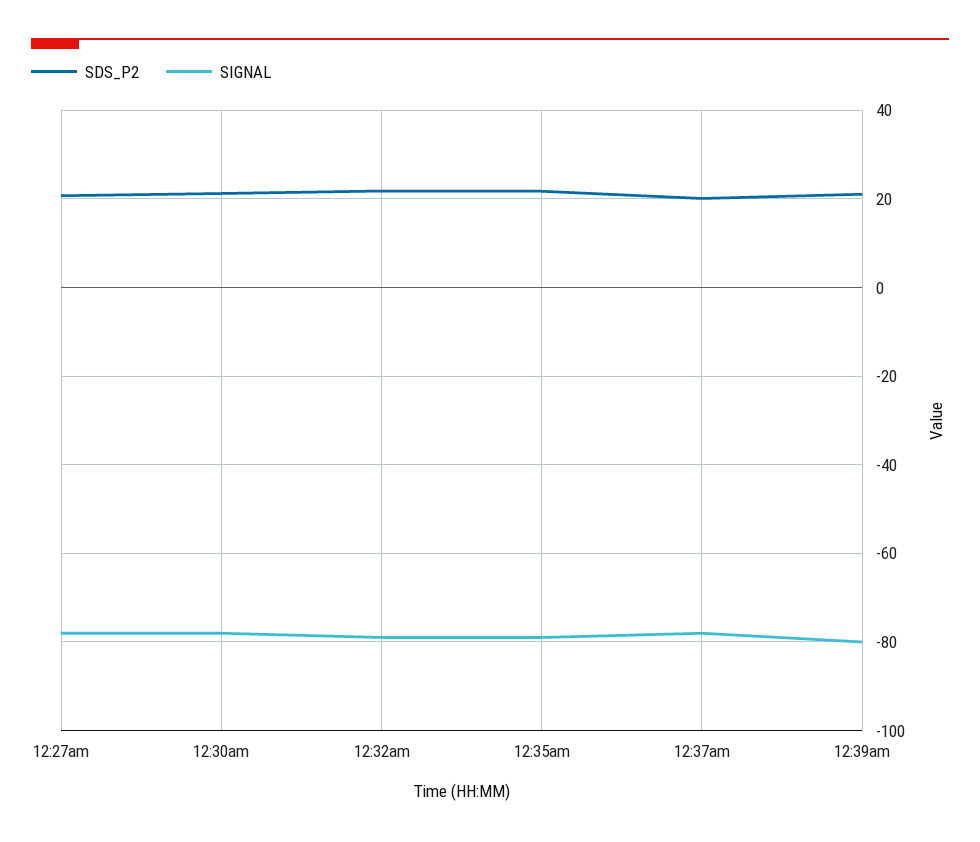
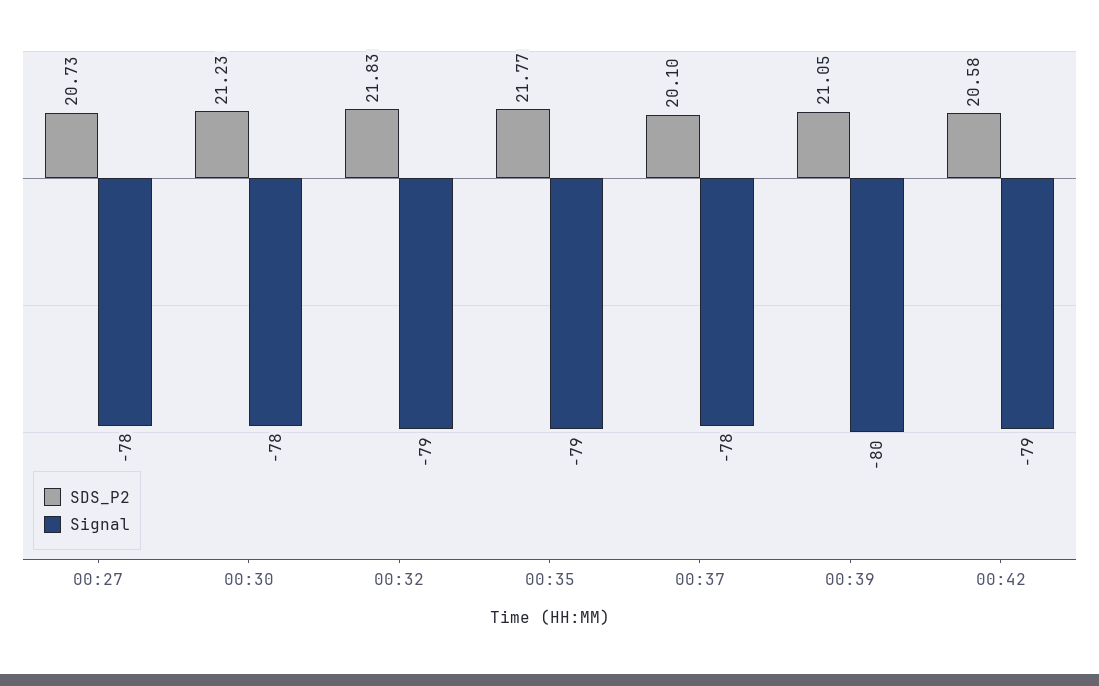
SDS_P2, 00:42: none -> 20.58
SIGNAL, 00:42: none -> -79

